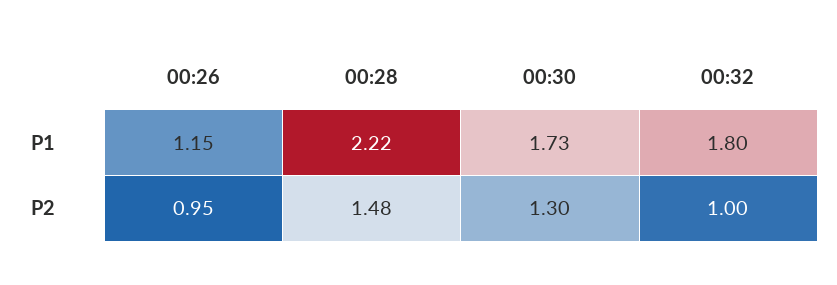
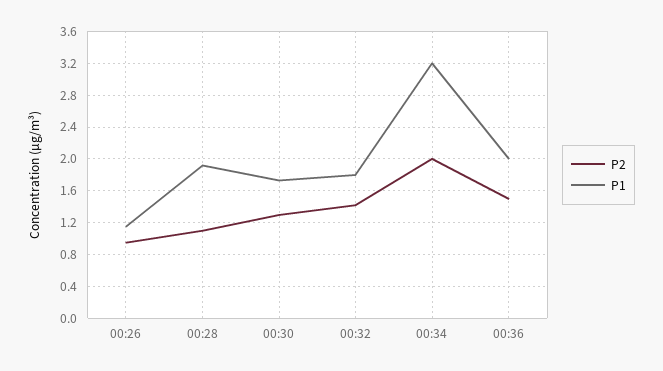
P1, 00:28: 2.22 -> 1.9
P2, 00:28: 1.48 -> 1.1
P2, 00:32: 1 -> 1.4
P2, 00:34: none -> 2
P1, 00:34: none -> 3.2
P2, 00:36: none -> 1.5
P1, 00:36: none -> 2

